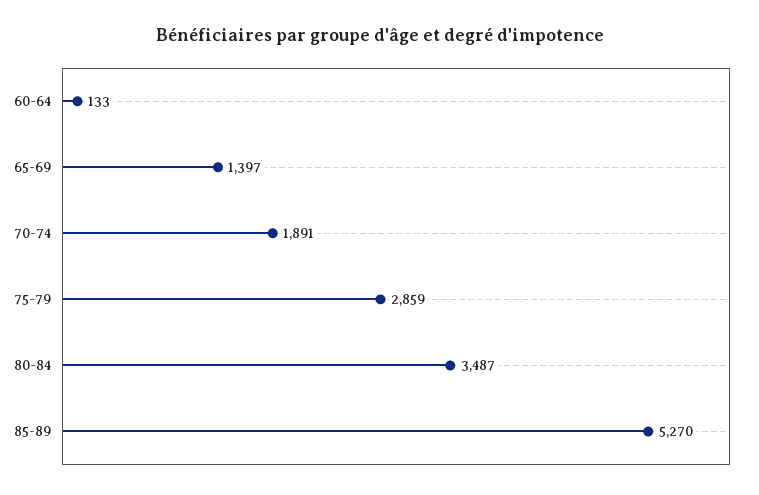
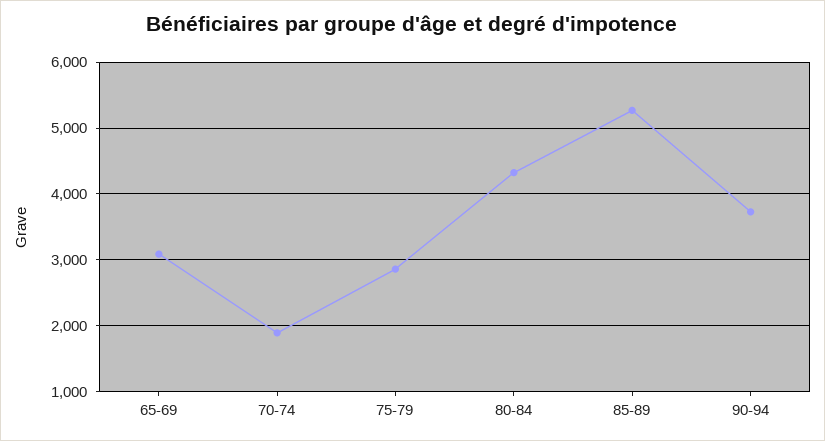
60-64: 133 -> none
65-69: 1397 -> 3100
80-84: 3487 -> 4300
90-94: none -> 3700

